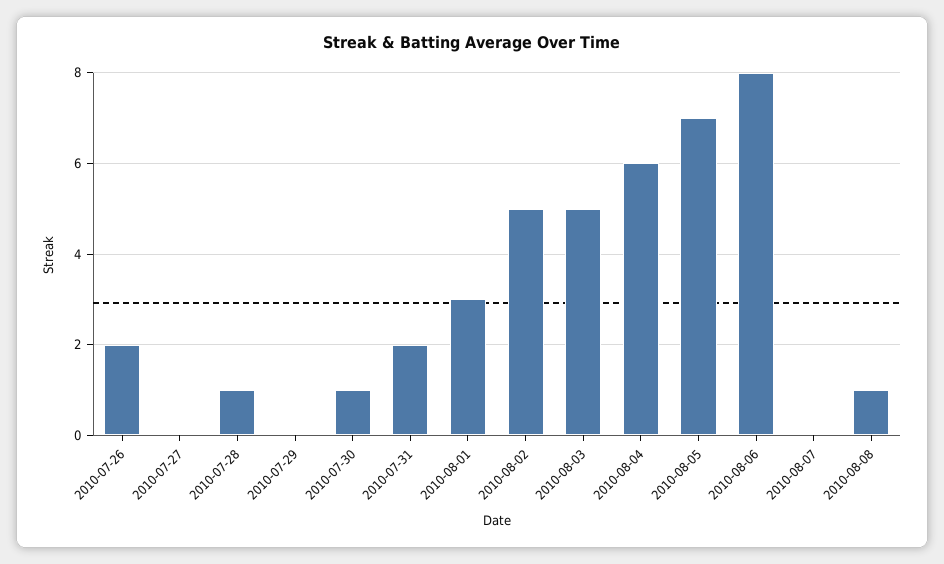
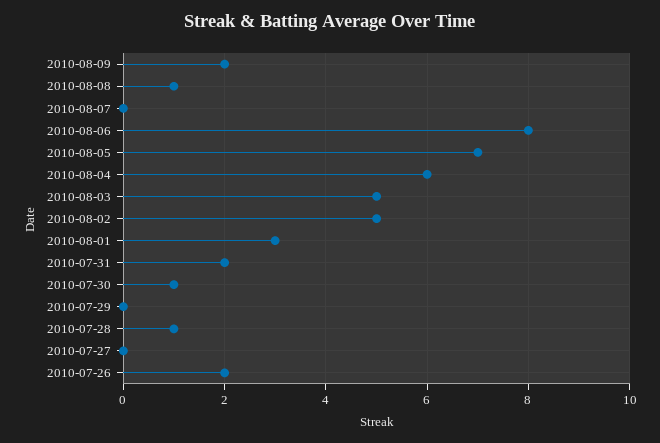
2010-08-09: none -> 2

